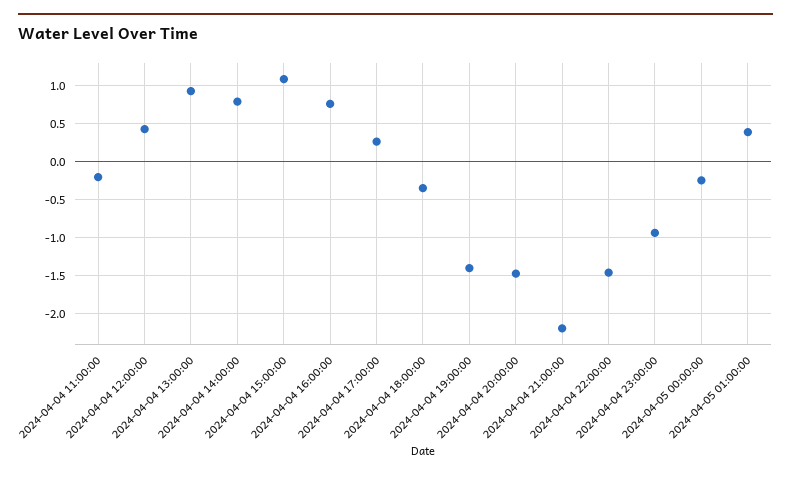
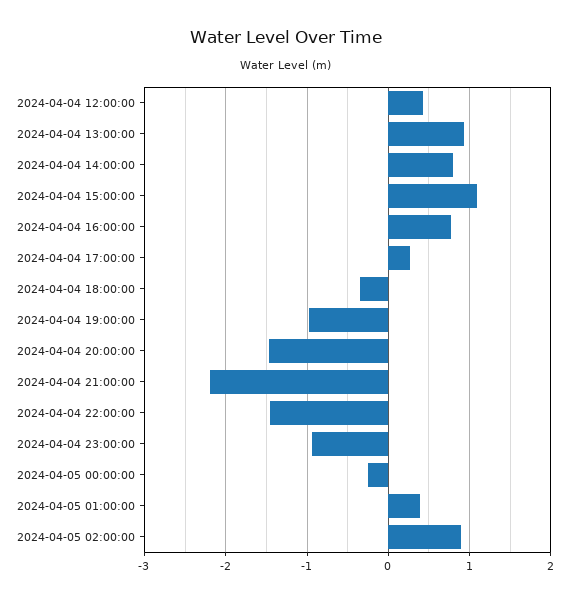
2024-04-04 11:00:00: -0.2 -> none
2024-04-04 19:00:00: -1.4 -> -1
2024-04-05 02:00:00: none -> 0.9

